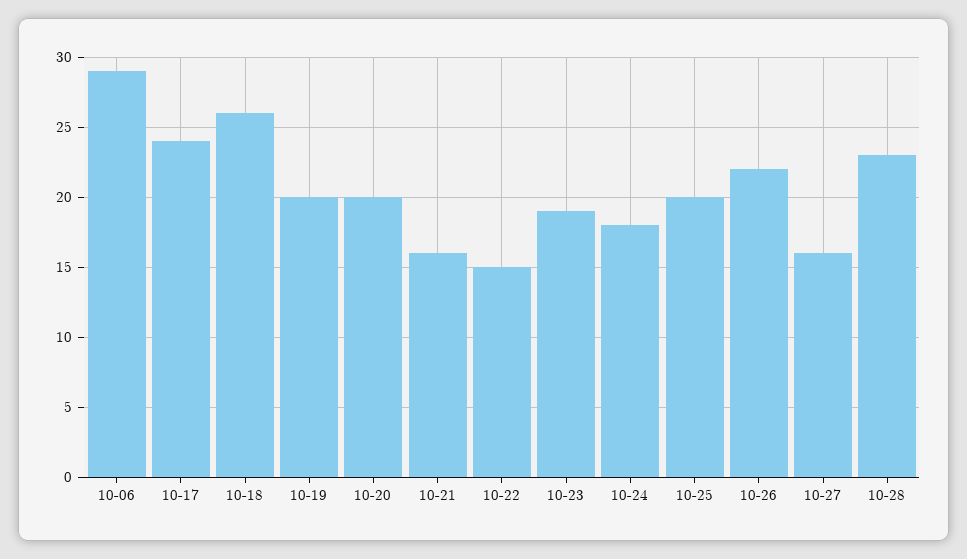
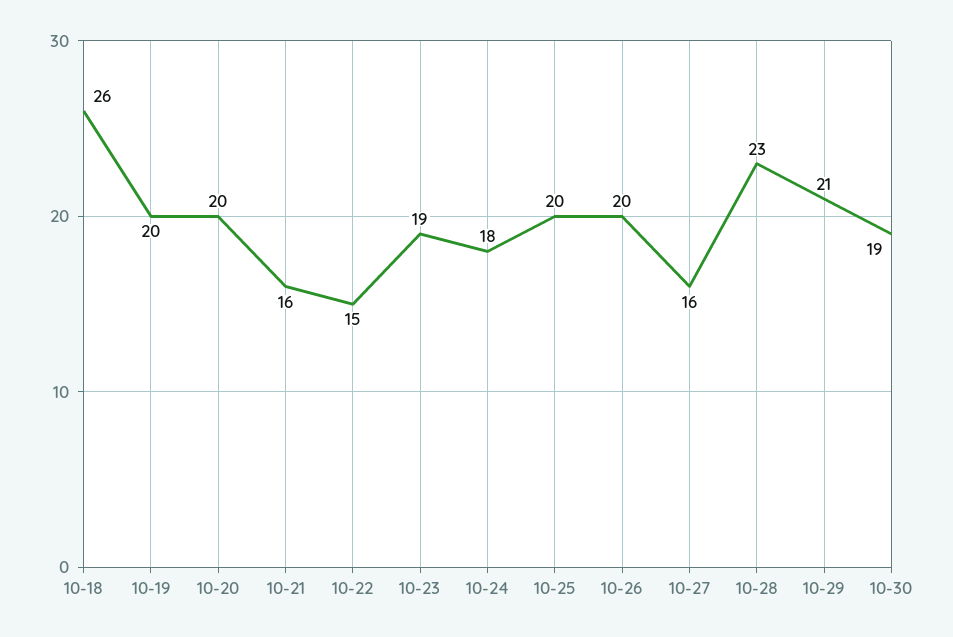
10-06: 29 -> none
10-17: 24 -> none
10-26: 22 -> 20
10-29: none -> 21
10-30: none -> 19

